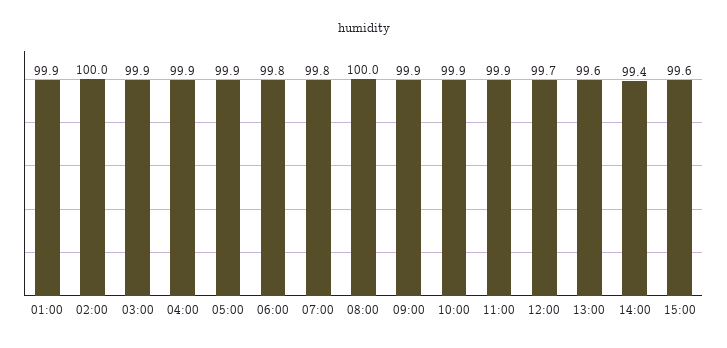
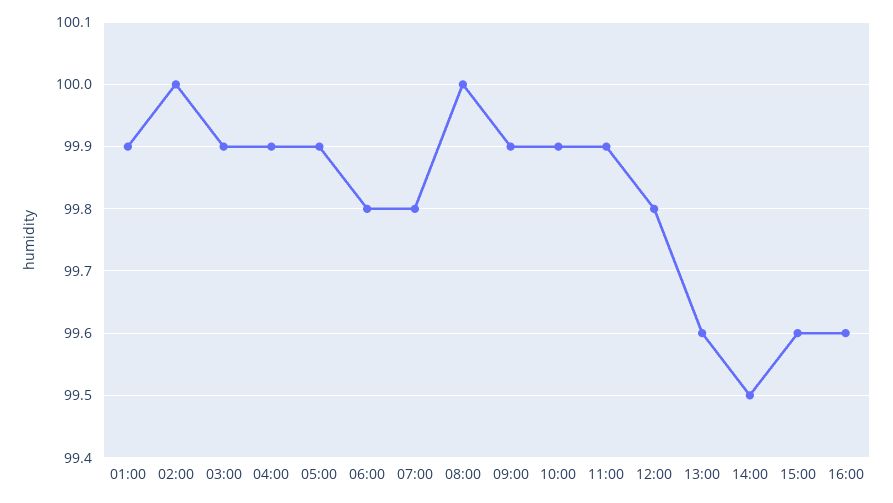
12:00: 99.7 -> 99.8
14:00: 99.4 -> 99.5
16:00: none -> 99.6

